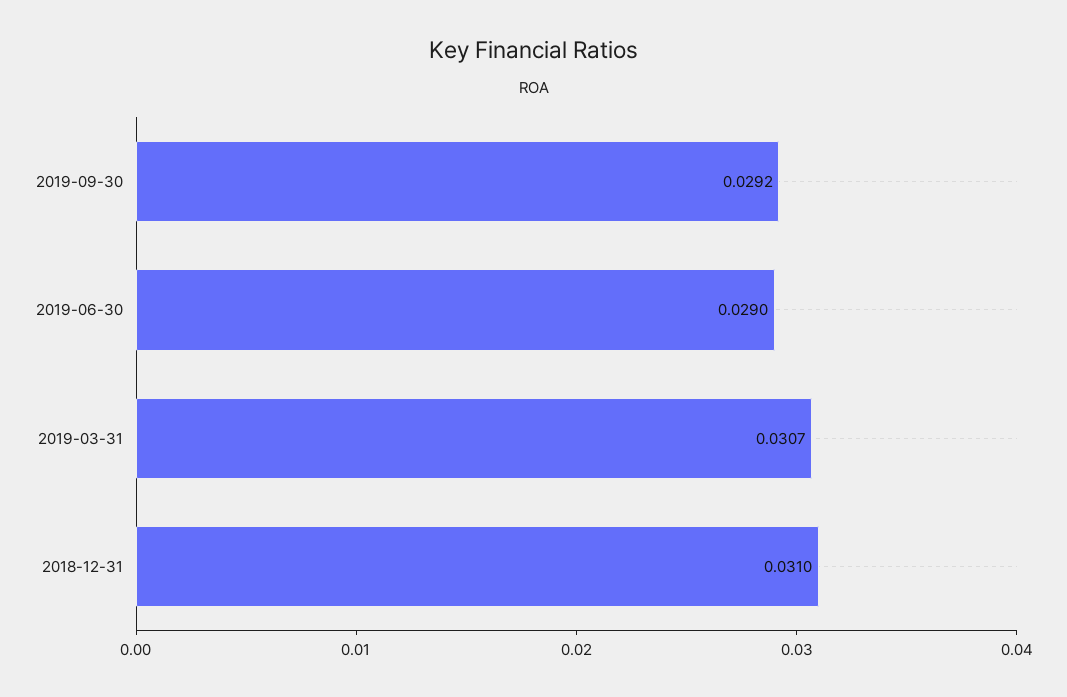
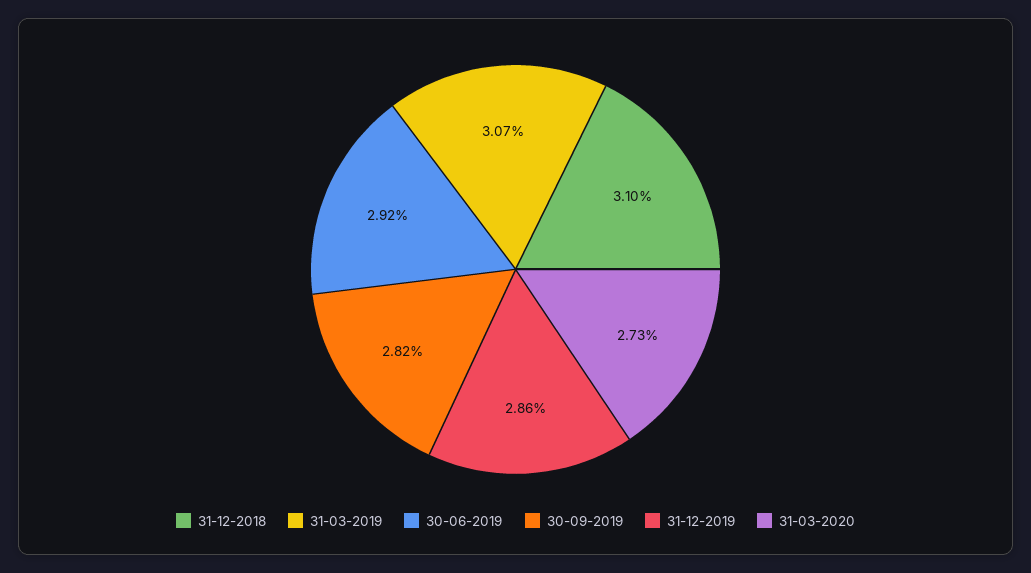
2019-09-30: 0.0292 -> 0.0282
2019-06-30: 0.029 -> 0.0292
31-12-2019: none -> 0.0286
31-03-2020: none -> 0.0273

